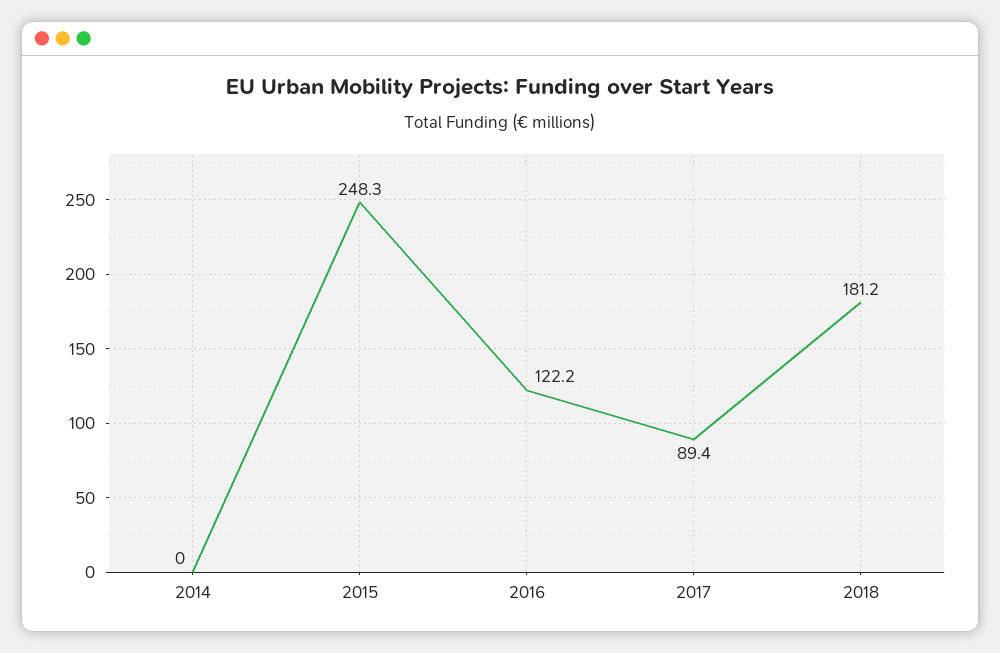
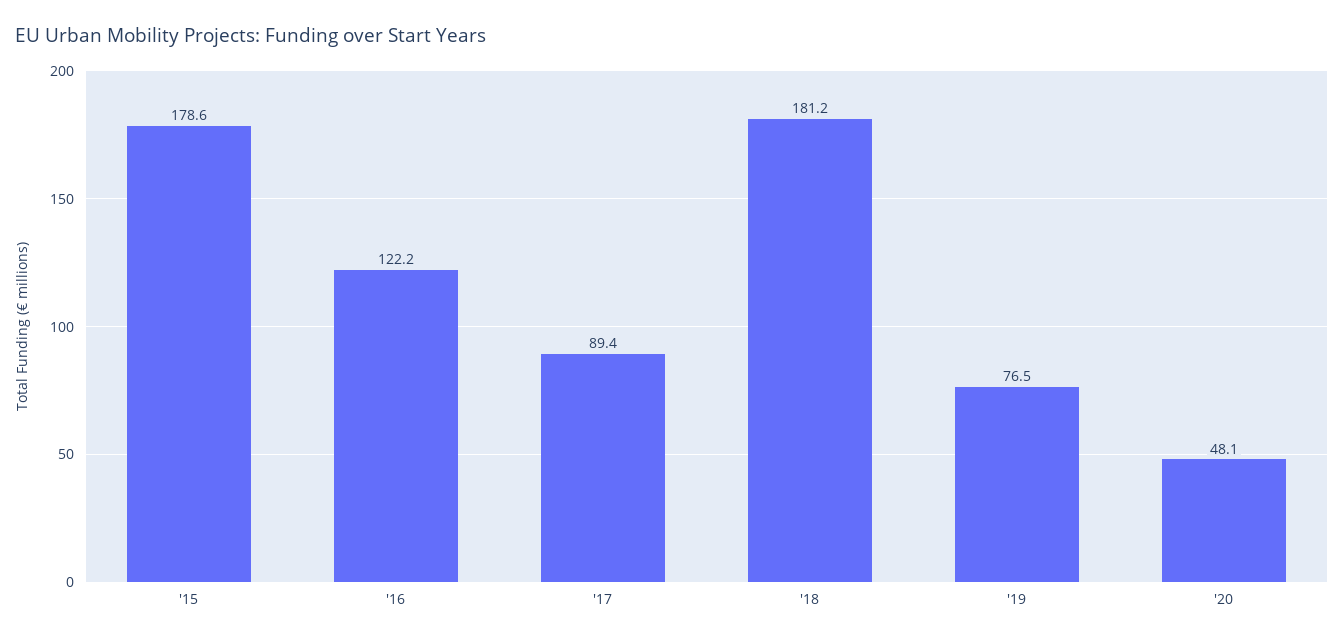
2014: 0 -> none
2015: 248.3 -> 178.6
'19: none -> 76.5
'20: none -> 48.1

